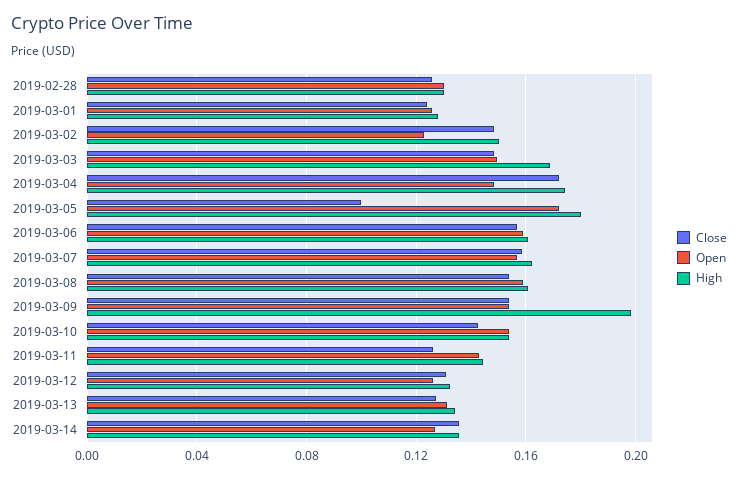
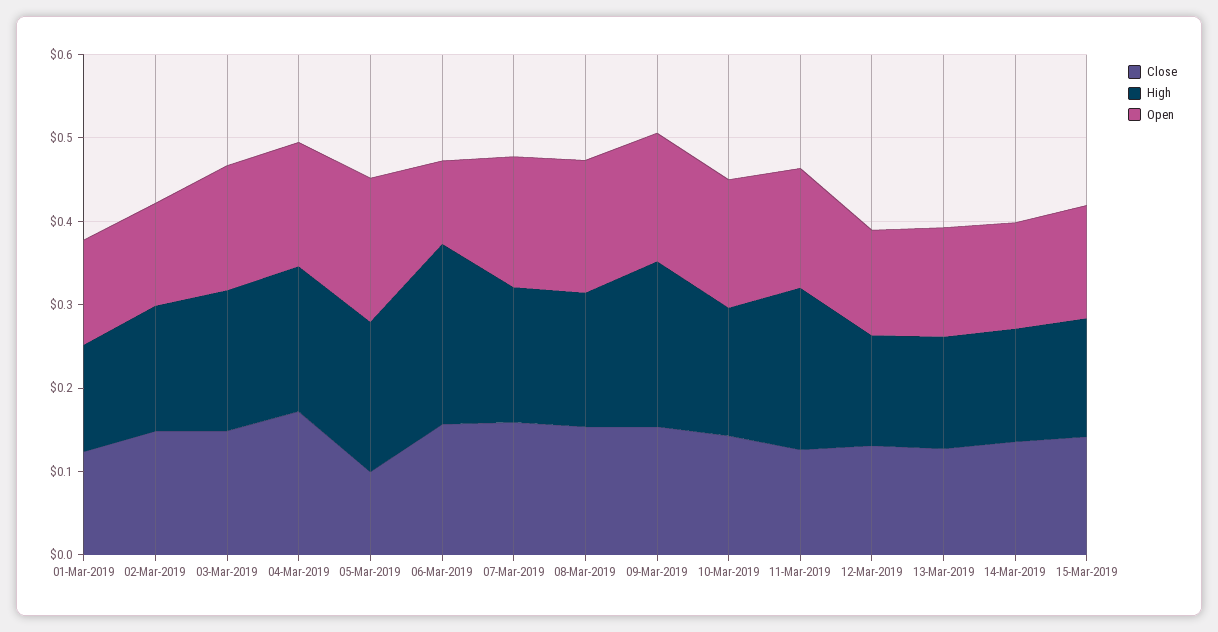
Close, 2019-02-28: 0.125 -> none
Open, 2019-02-28: 0.13 -> none
High, 2019-02-28: 0.13 -> none
Open, 2019-03-06: 0.16 -> 0.1
High, 2019-03-06: 0.16 -> 0.22
High, 2019-03-11: 0.145 -> 0.2
Close, 15-Mar-2019: none -> 0.14
High, 15-Mar-2019: none -> 0.14
Open, 15-Mar-2019: none -> 0.14

